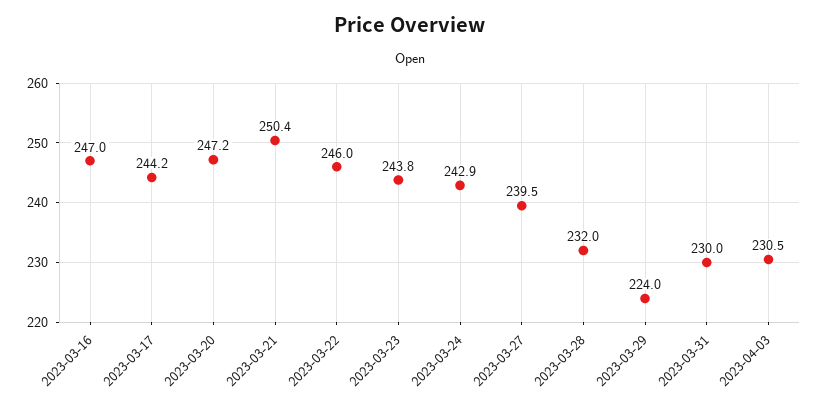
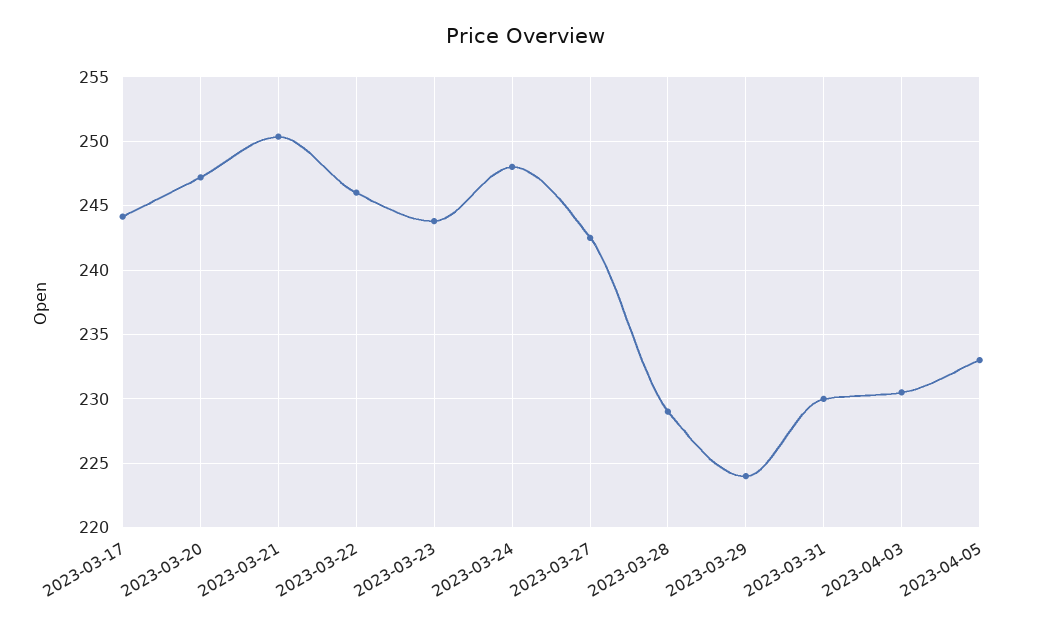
2023-03-16: 247 -> none
2023-03-24: 242.9 -> 248
2023-03-27: 239.5 -> 242.5
2023-03-28: 232 -> 229
2023-04-05: none -> 233

